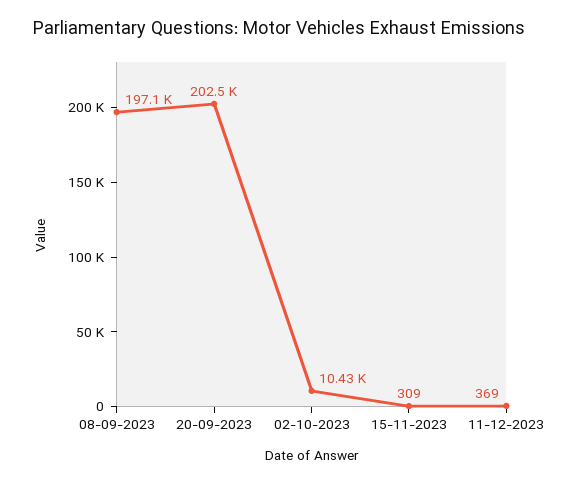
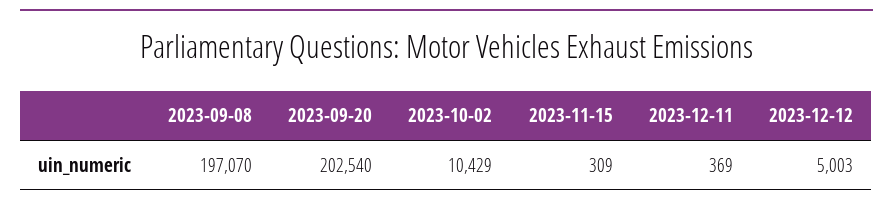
2023-12-12: none -> 5003

